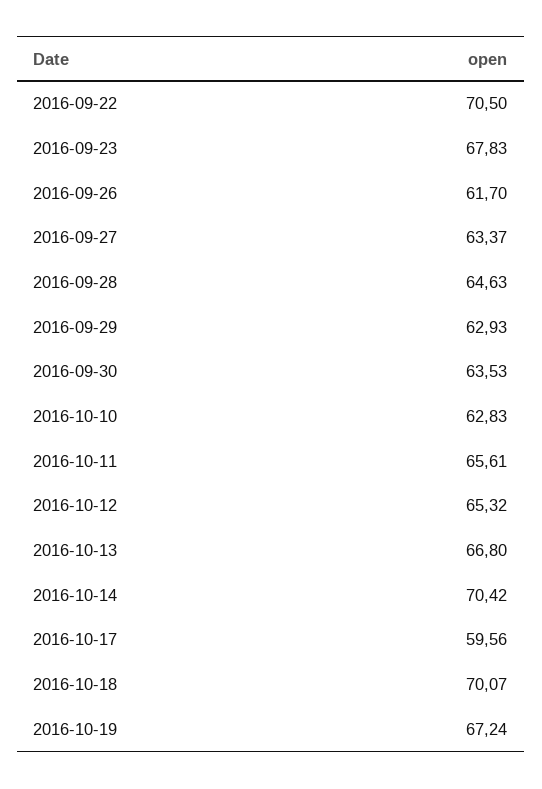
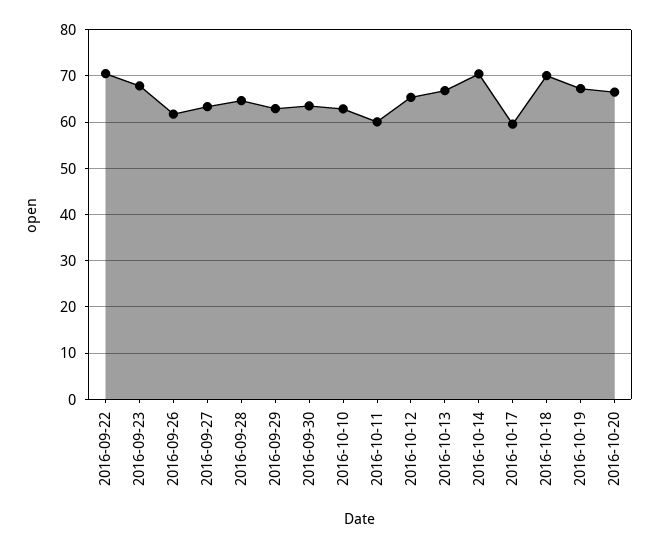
2016-10-11: 65.61 -> 60
2016-10-20: none -> 66

